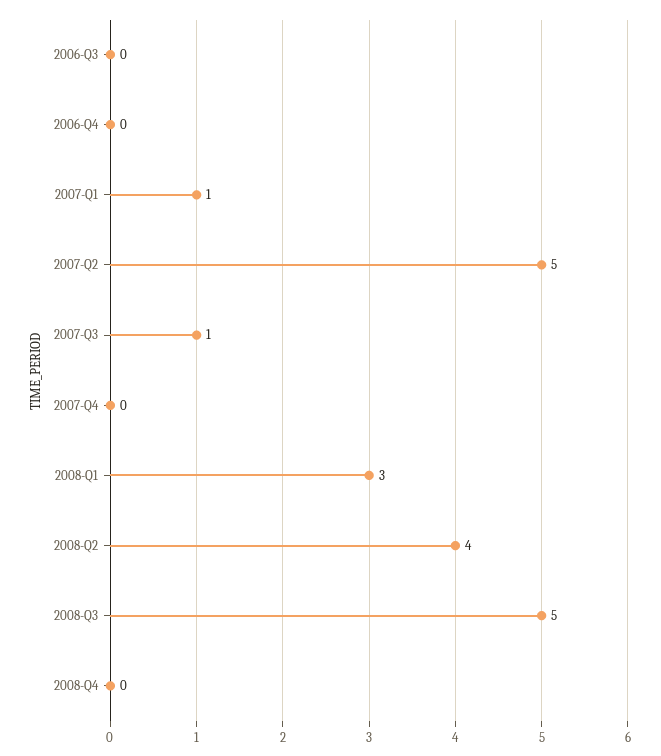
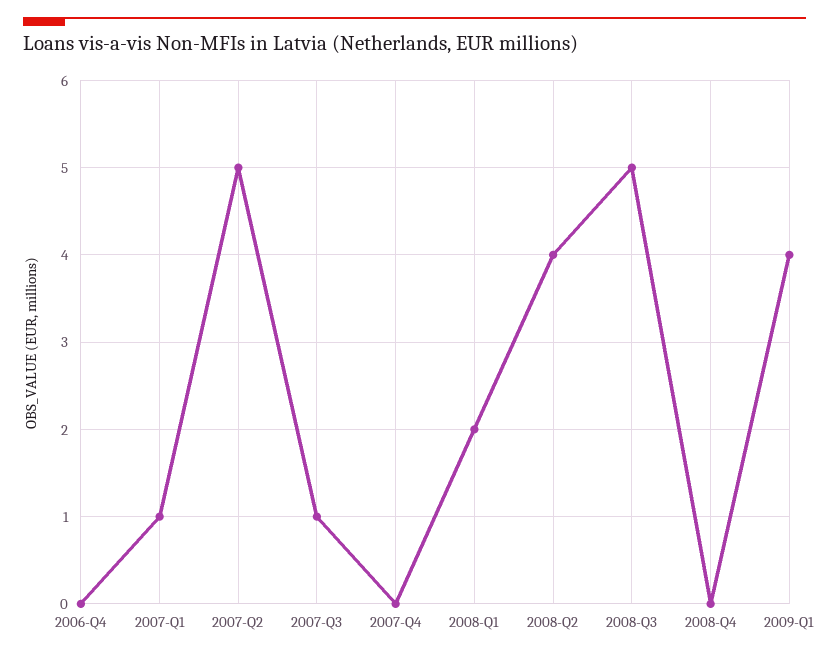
2006-Q3: 0 -> none
2008-Q1: 3 -> 2
2009-Q1: none -> 4

